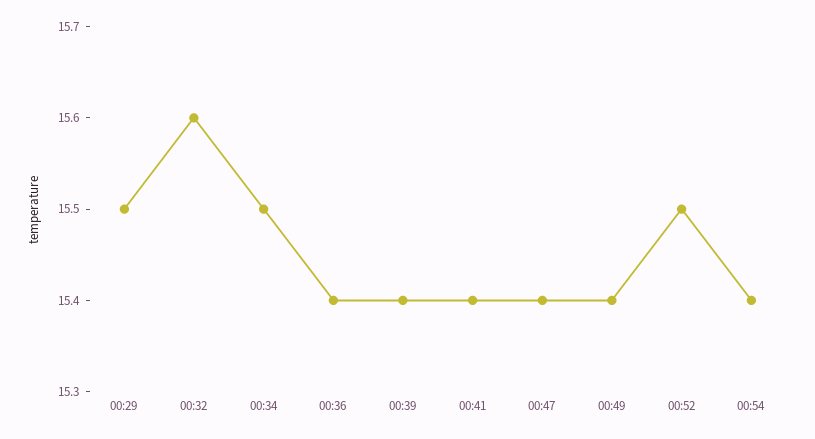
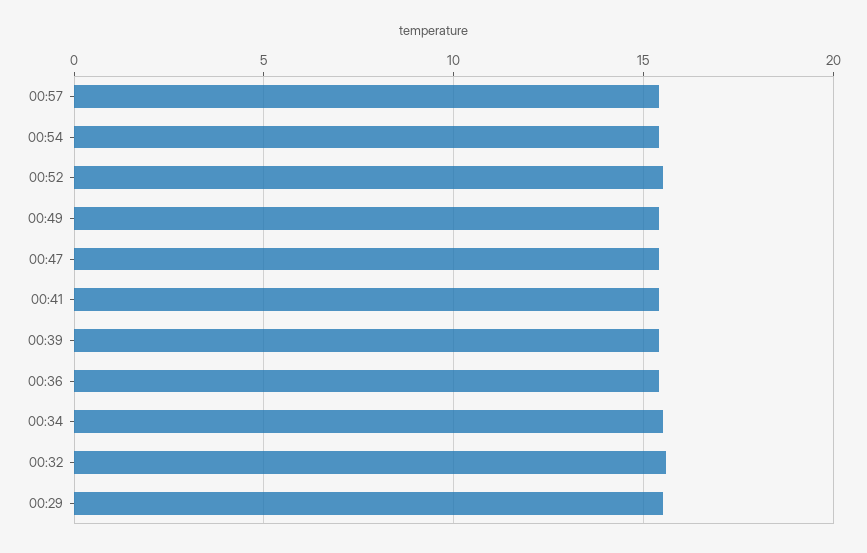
00:57: none -> 15.5

